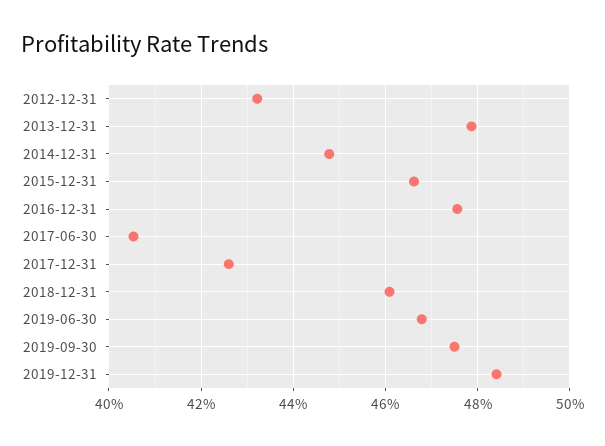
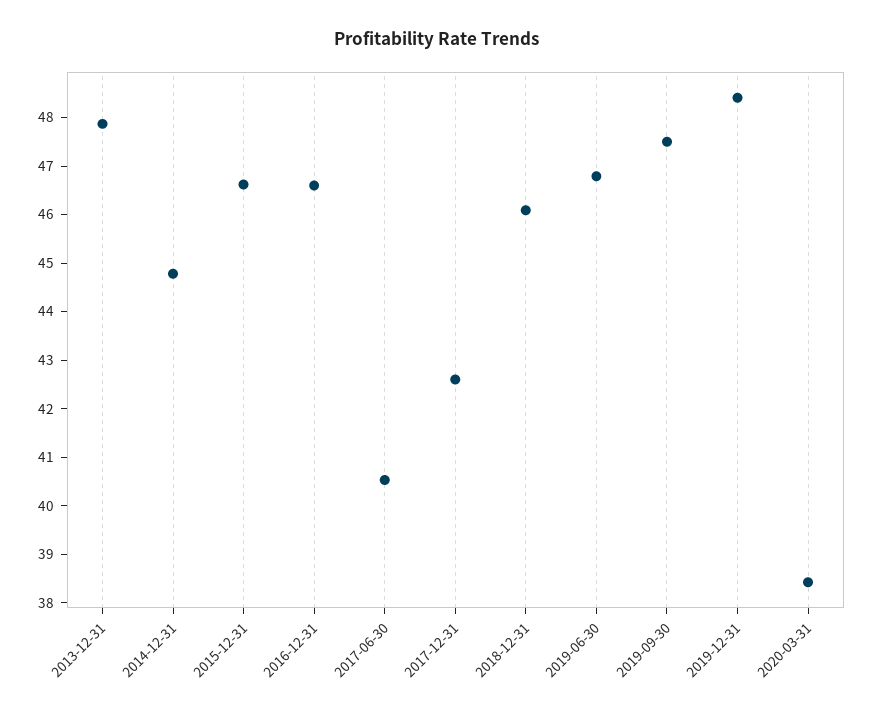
2012-12-31: 43.2 -> none
2016-12-31: 47.6 -> 46.6
2020-03-31: none -> 38.4

